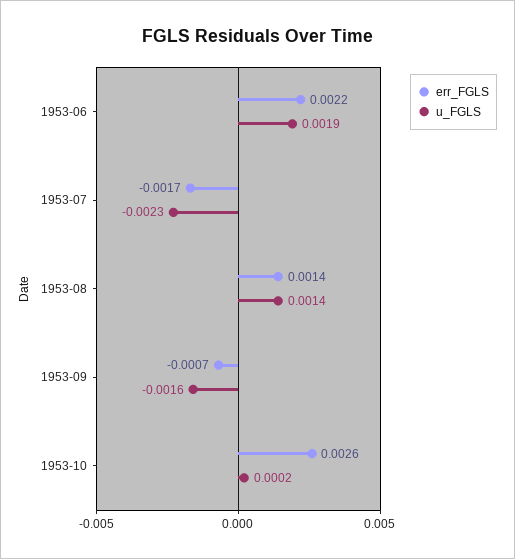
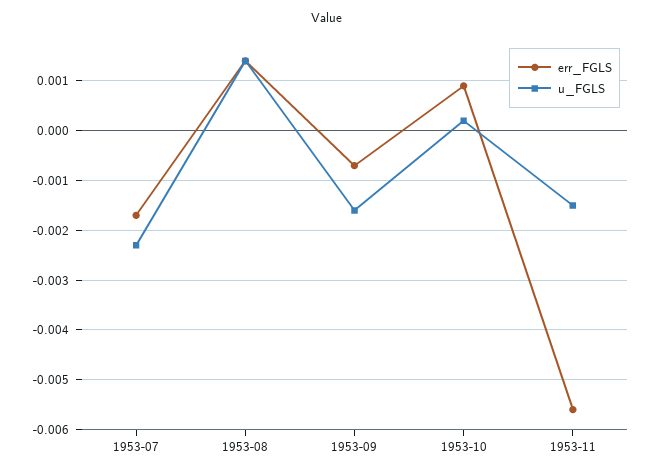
err_FGLS, 1953-06: 0.0022 -> none
u_FGLS, 1953-06: 0.0019 -> none
err_FGLS, 1953-10: 0.0026 -> 0.001
err_FGLS, 1953-11: none -> -0.0055
u_FGLS, 1953-11: none -> -0.0015

